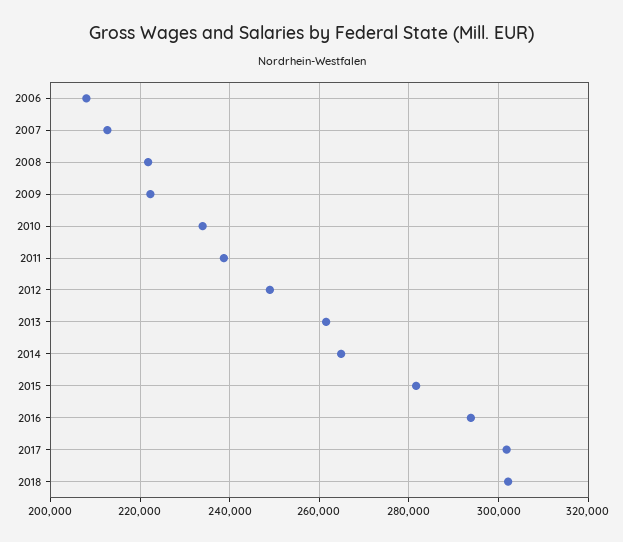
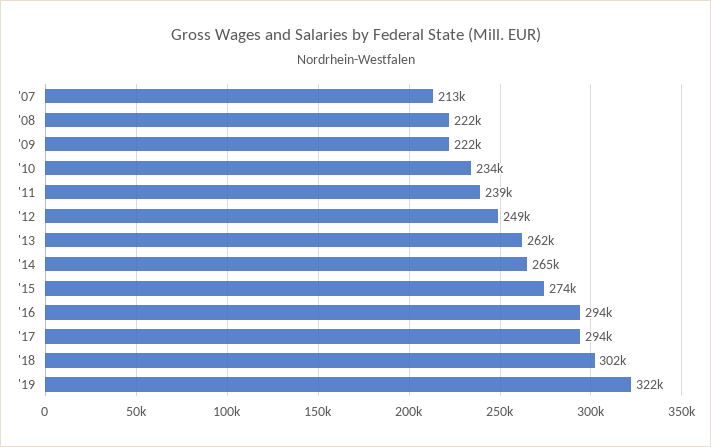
2006: 208000 -> none
2015: 282000 -> 274000
2017: 302000 -> 294000
'19: none -> 322000

